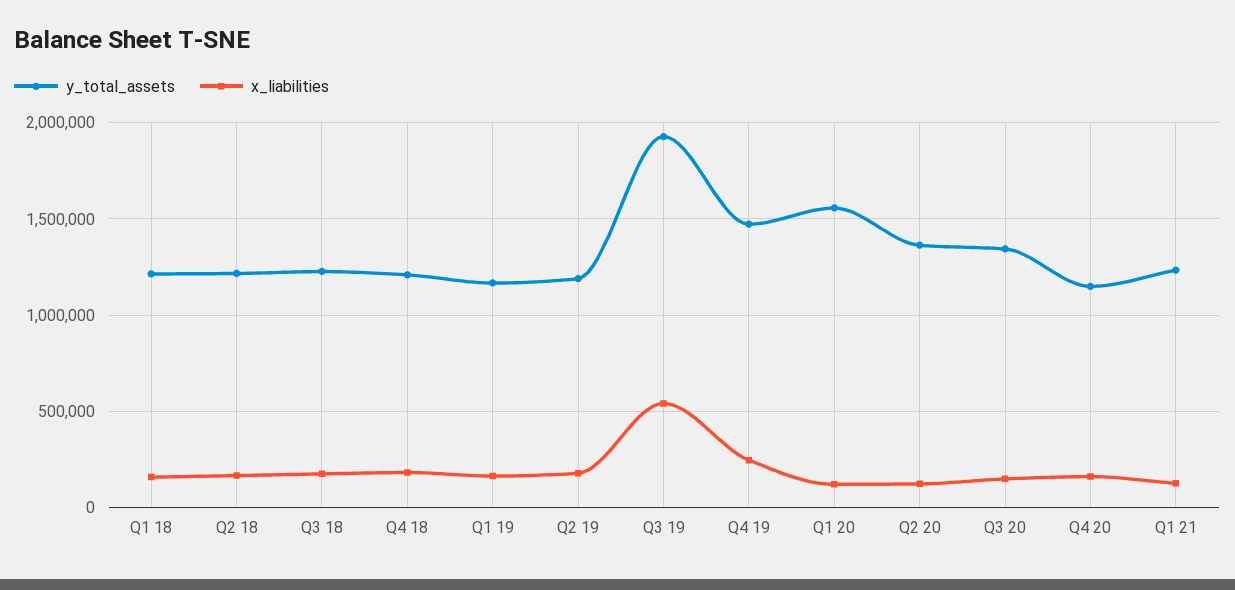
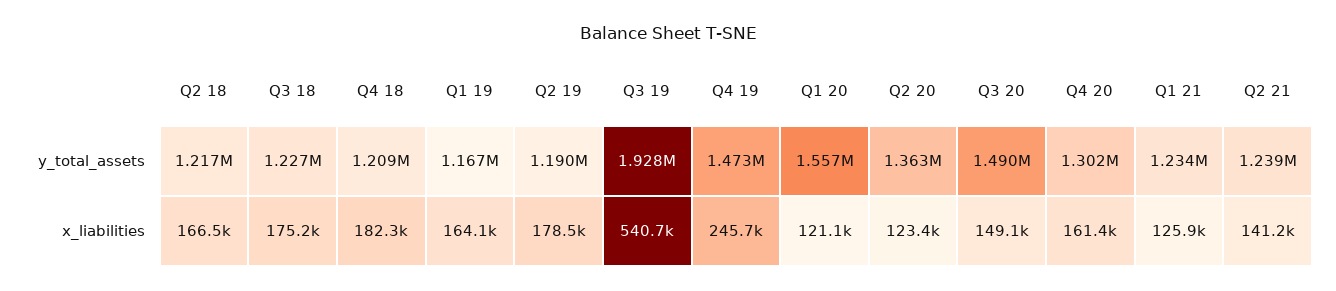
y_total_assets, Q1 18: 1200000 -> none
x_liabilities, Q1 18: 150000 -> none
y_total_assets, Q3 20: 1350000 -> 1490000
y_total_assets, Q4 20: 1150000 -> 1302000
y_total_assets, Q2 21: none -> 1239000
x_liabilities, Q2 21: none -> 141200

